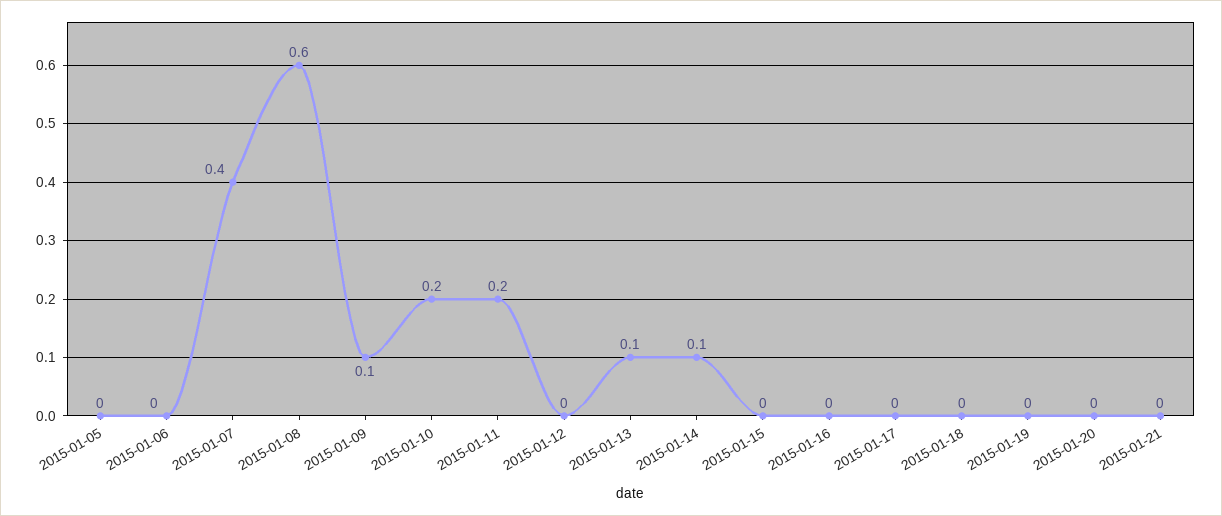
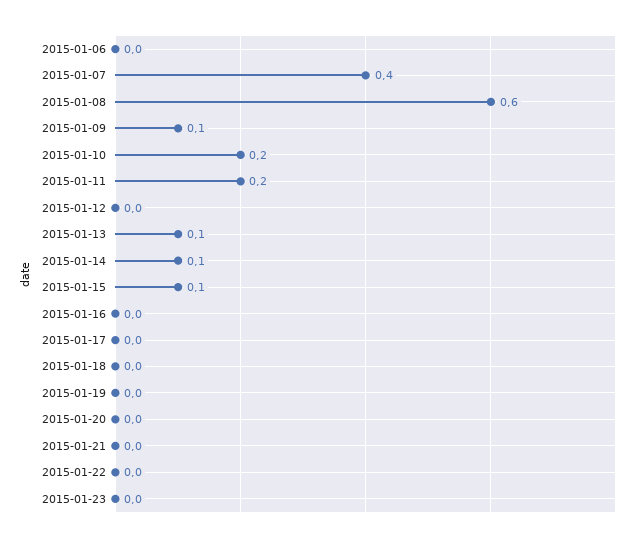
2015-01-05: 0 -> none
2015-01-15: 0 -> 0.1
2015-01-22: none -> 0
2015-01-23: none -> 0

